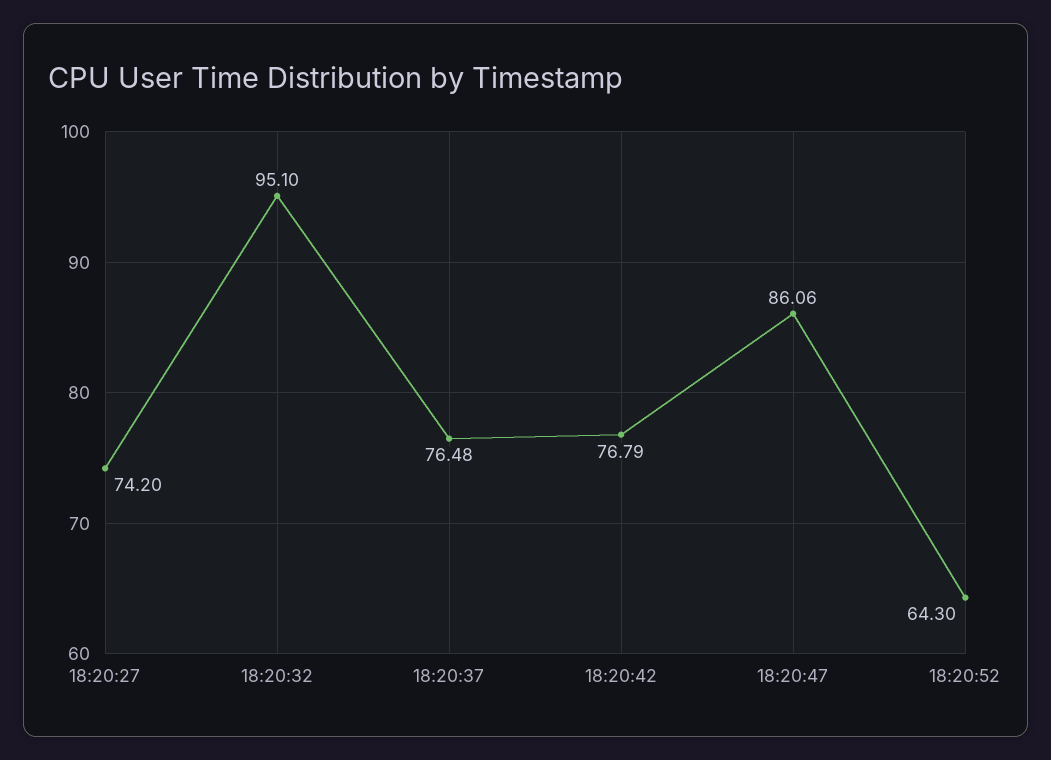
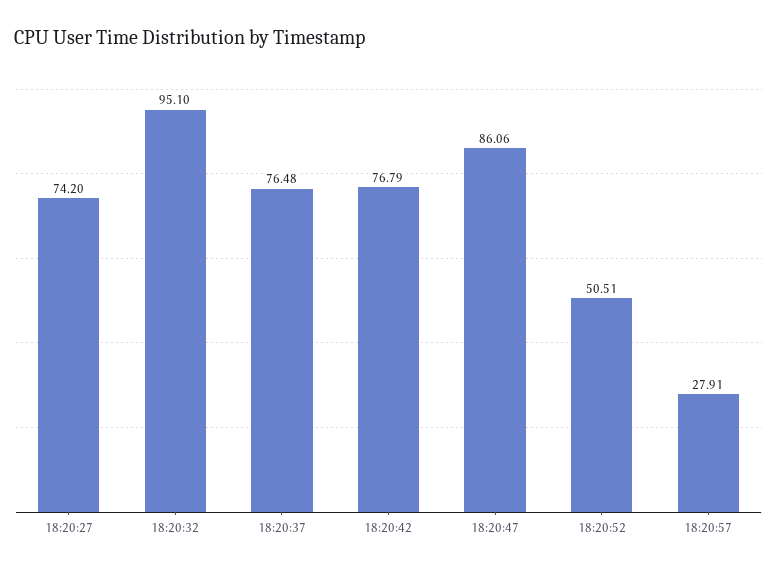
18:20:52: 64.3 -> 50.51
18:20:57: none -> 27.91

